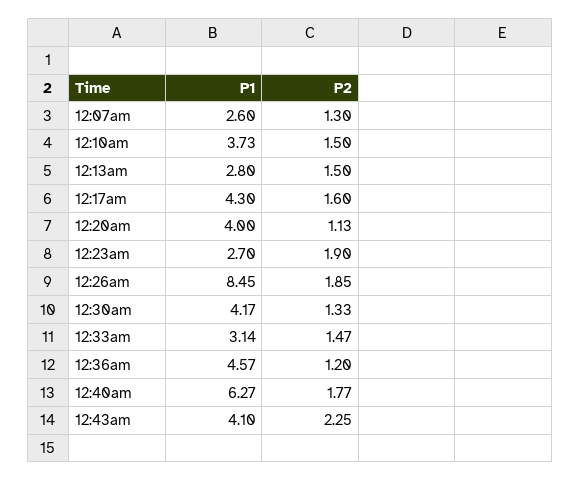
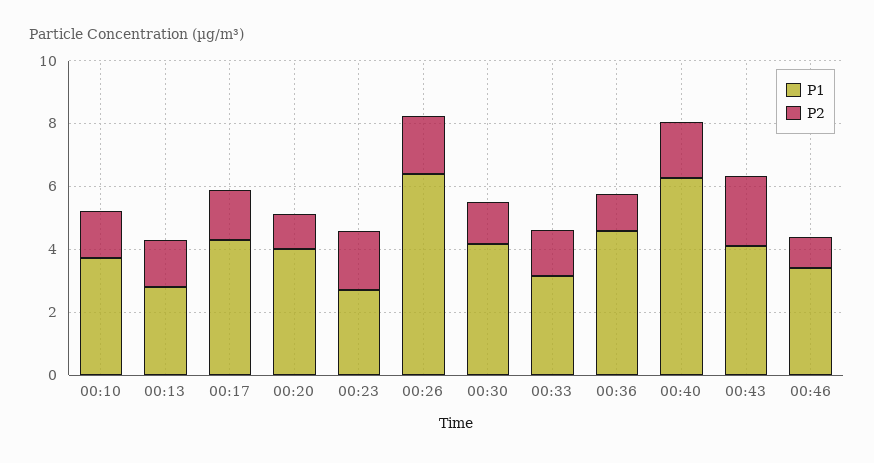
P1, 12:07am: 2.6 -> none
P2, 12:07am: 1.3 -> none
P1, 12:26am: 8.45 -> 6.5
P1, 00:46: none -> 3.5
P2, 00:46: none -> 1

